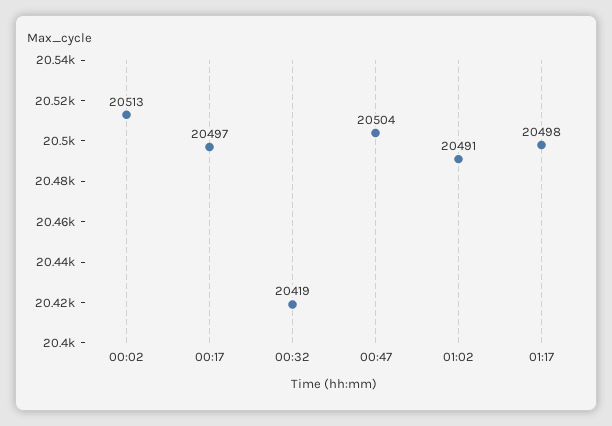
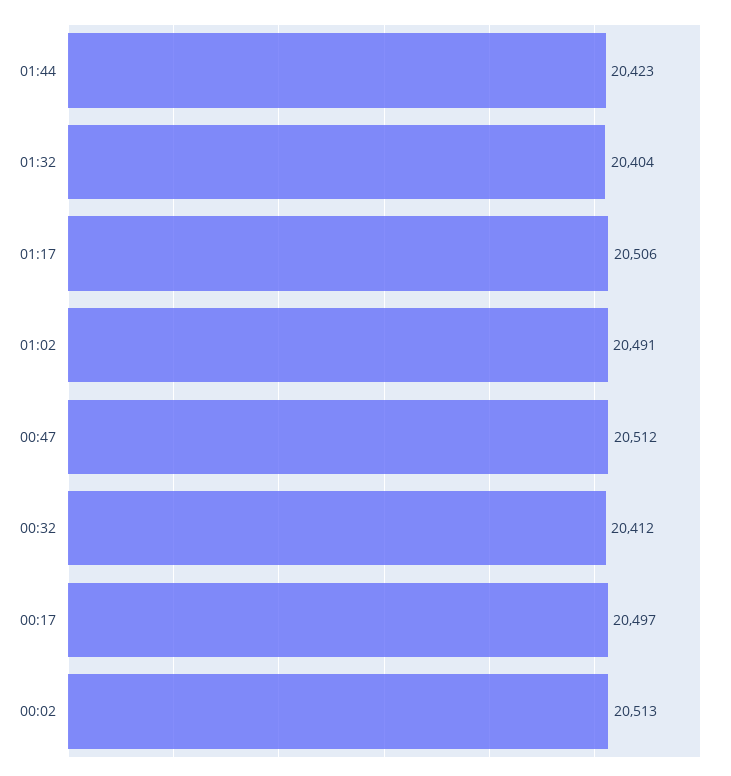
00:32: 20419 -> 20412
00:47: 20504 -> 20512
01:17: 20498 -> 20506
01:44: none -> 20423
01:32: none -> 20404

